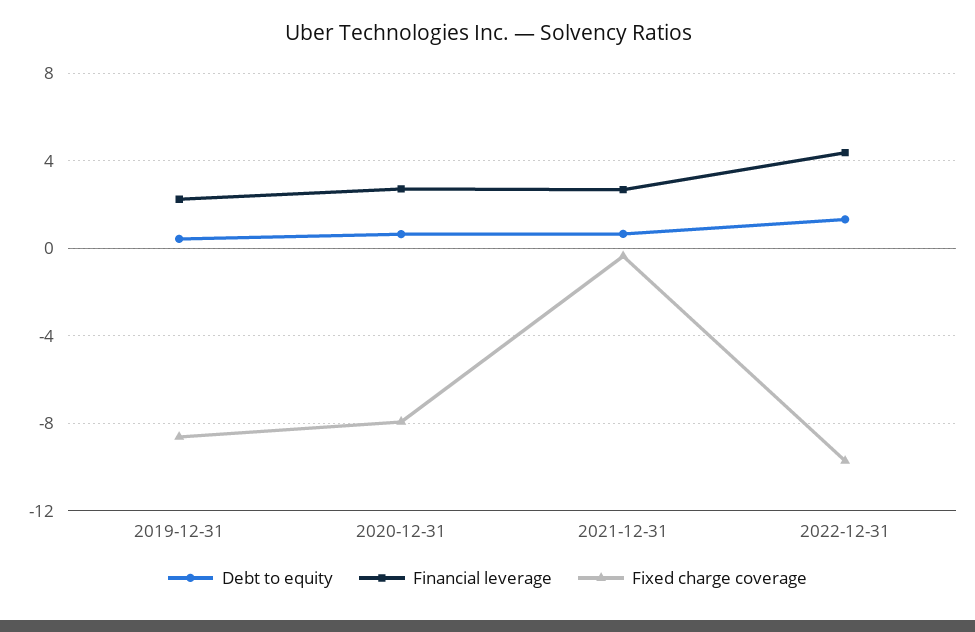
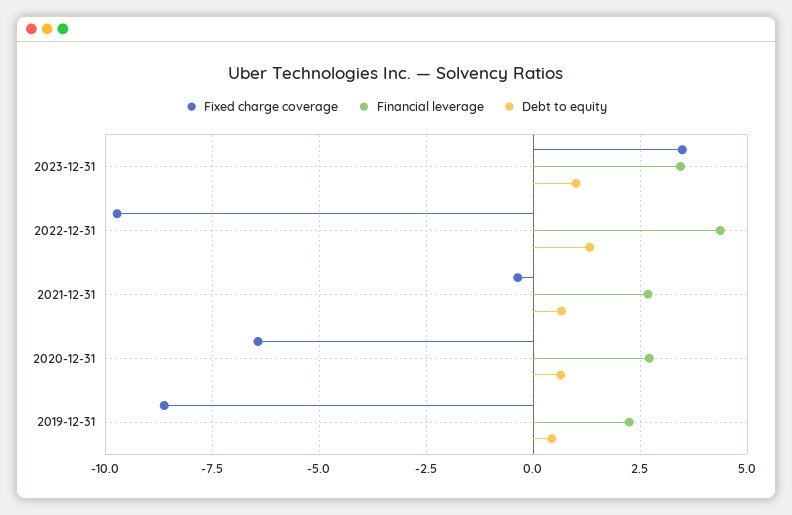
Fixed charge coverage, 2020-12-31: -8 -> -6.5
Fixed charge coverage, 2023-12-31: none -> 3.5
Financial leverage, 2023-12-31: none -> 3.5
Debt to equity, 2023-12-31: none -> 1

